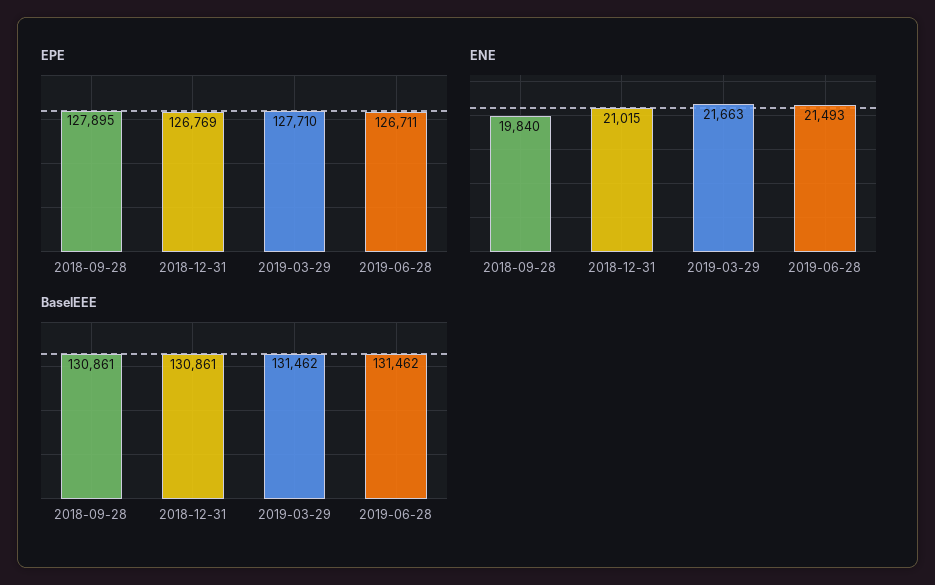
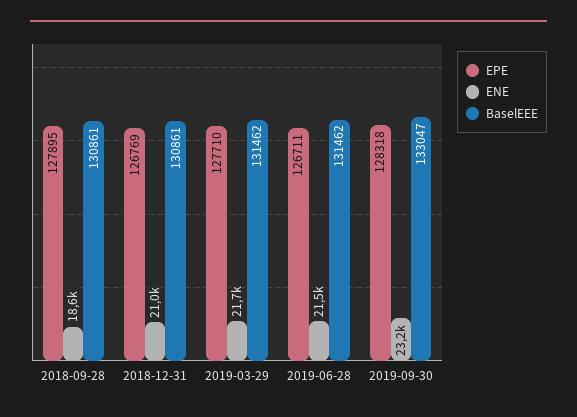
ENE, 2018-09-28: 19840 -> 18600
EPE, 2019-09-30: none -> 128318
ENE, 2019-09-30: none -> 23200
BaselEEE, 2019-09-30: none -> 133047

